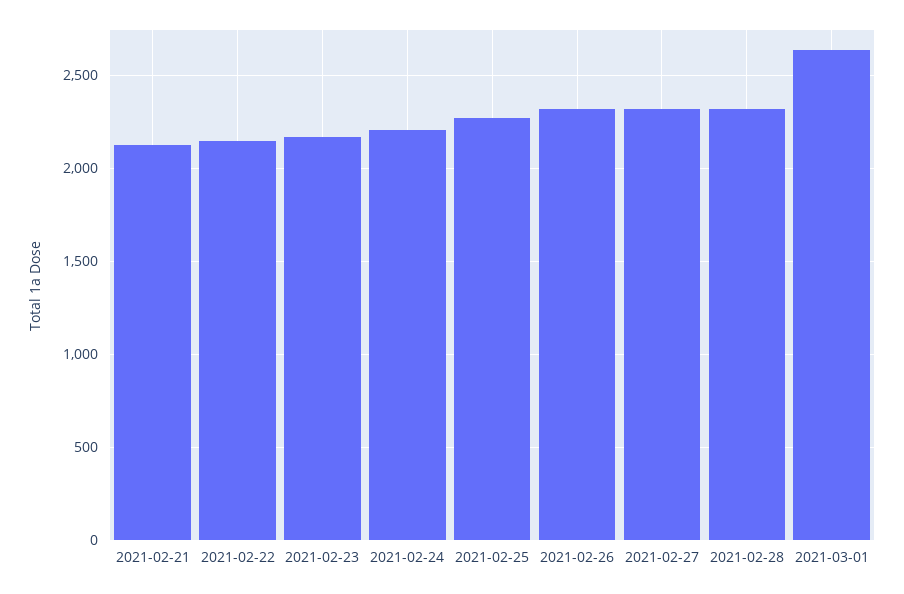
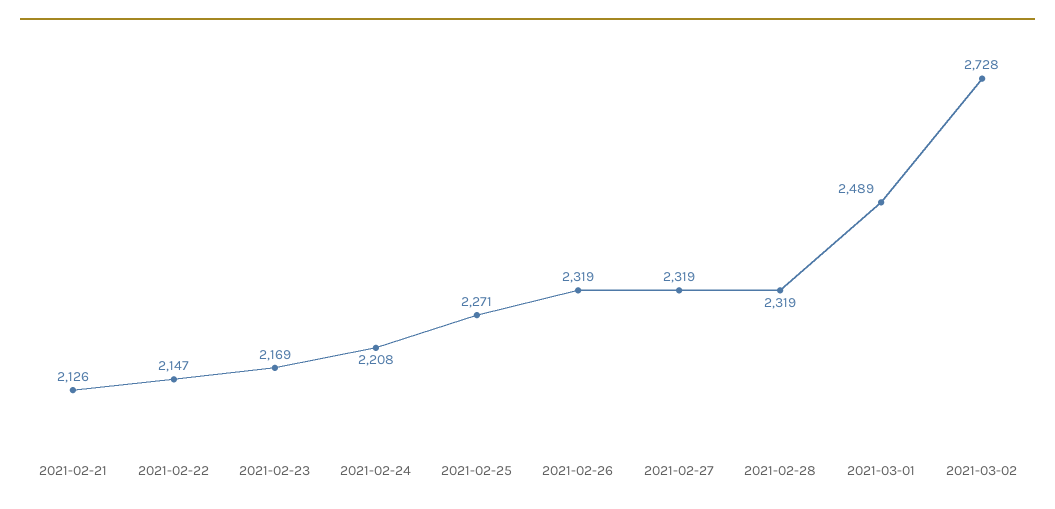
2021-03-01: 2650 -> 2489
2021-03-02: none -> 2728

